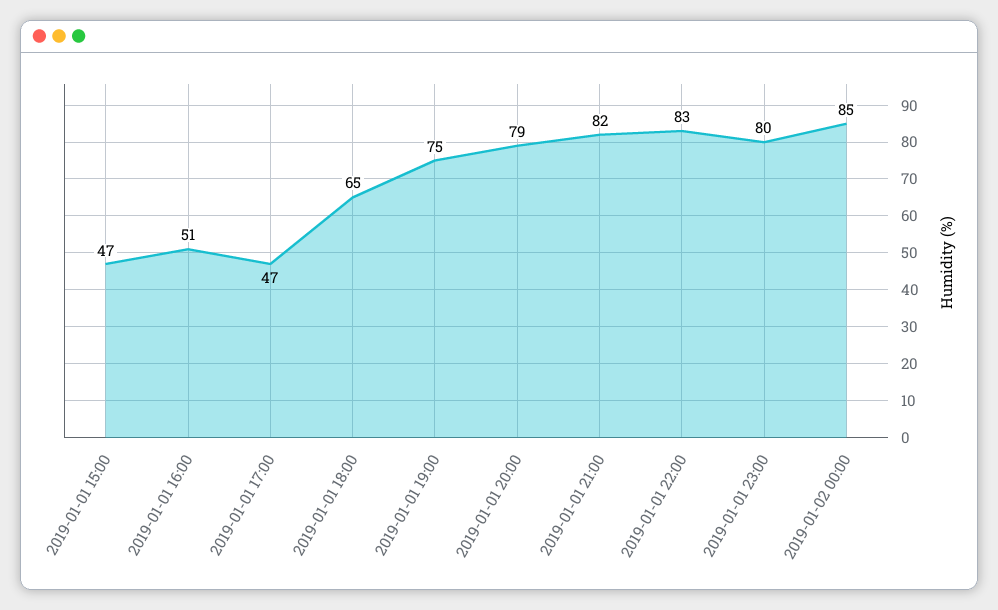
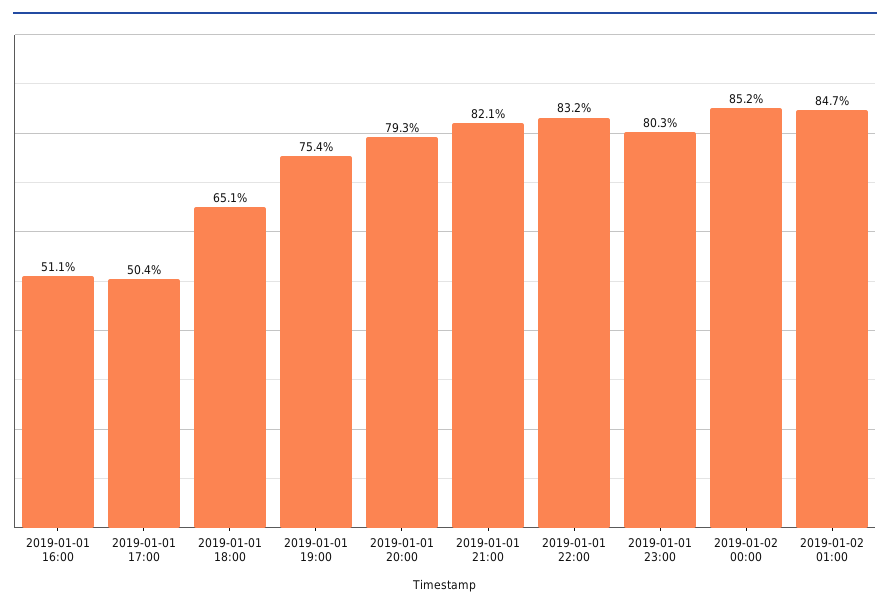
2019-01-01 15:00: 47 -> none
2019-01-01 17:00: 47 -> 50.4
2019-01-02 01:00: none -> 84.7

